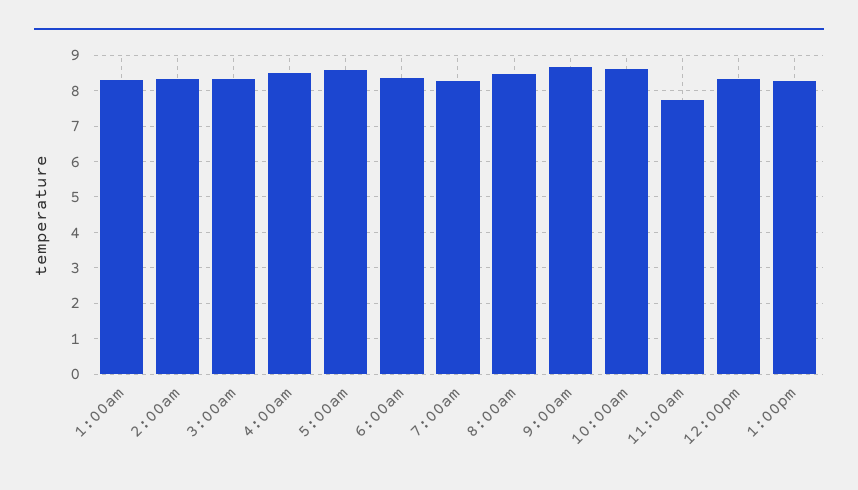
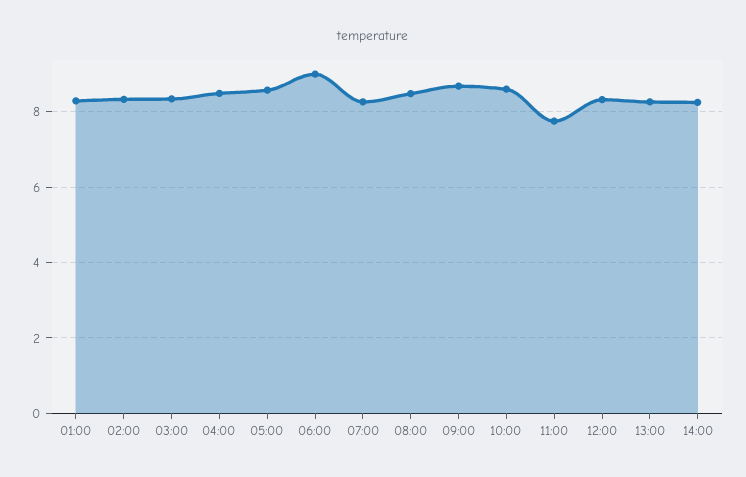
6:00am: 8.4 -> 9
14:00: none -> 8.2

